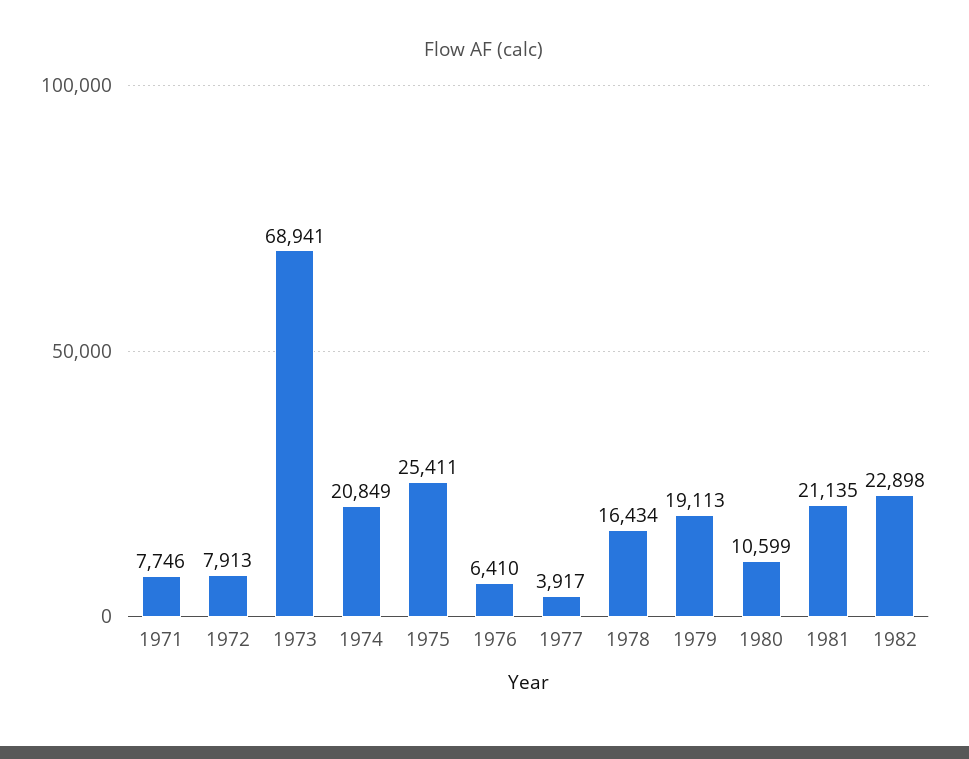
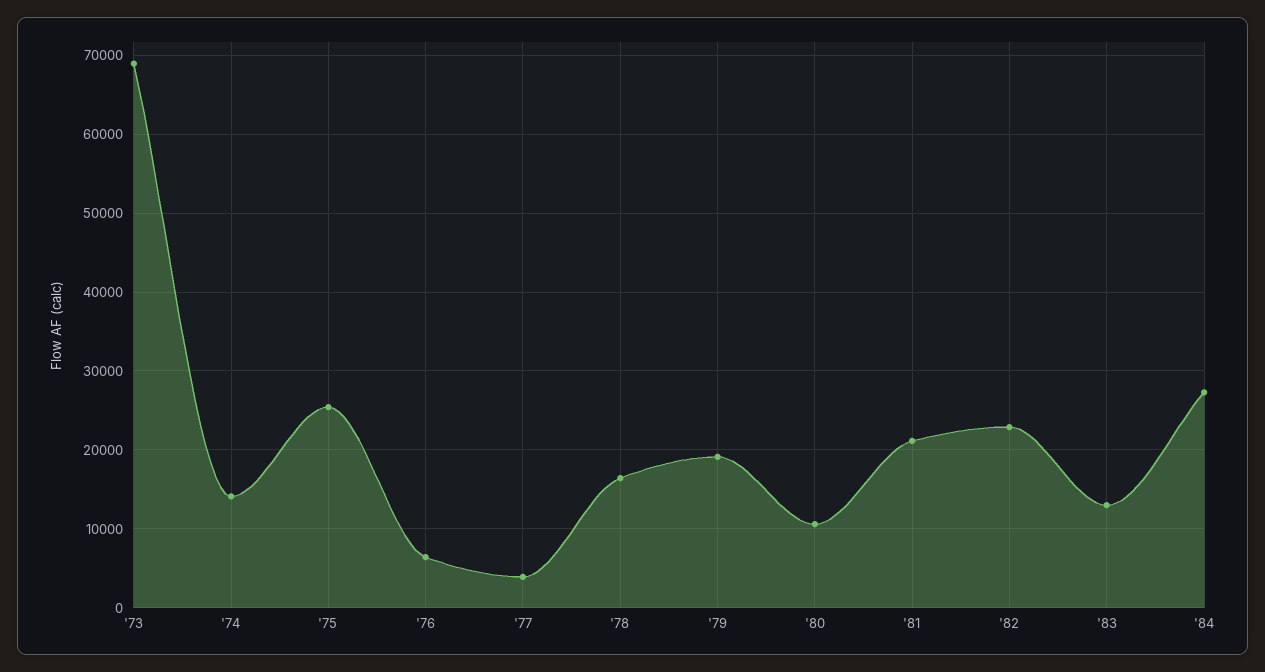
1971: 7746 -> none
1972: 7913 -> none
1974: 20849 -> 14000
'83: none -> 13000
'84: none -> 27000

